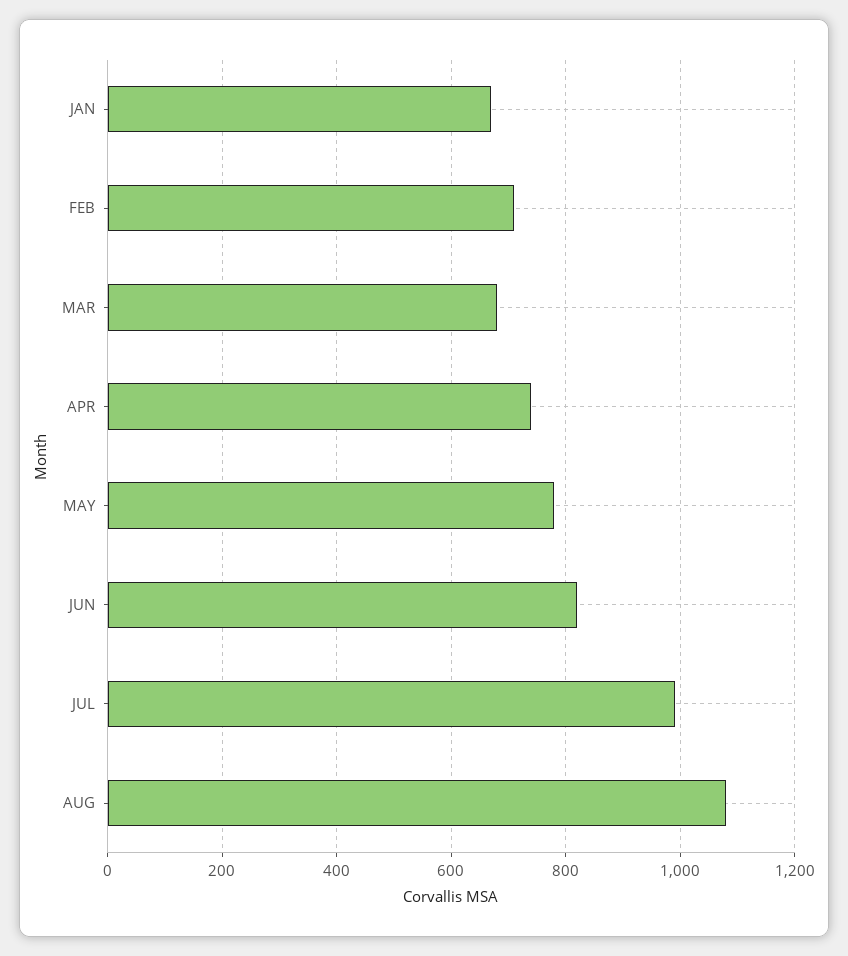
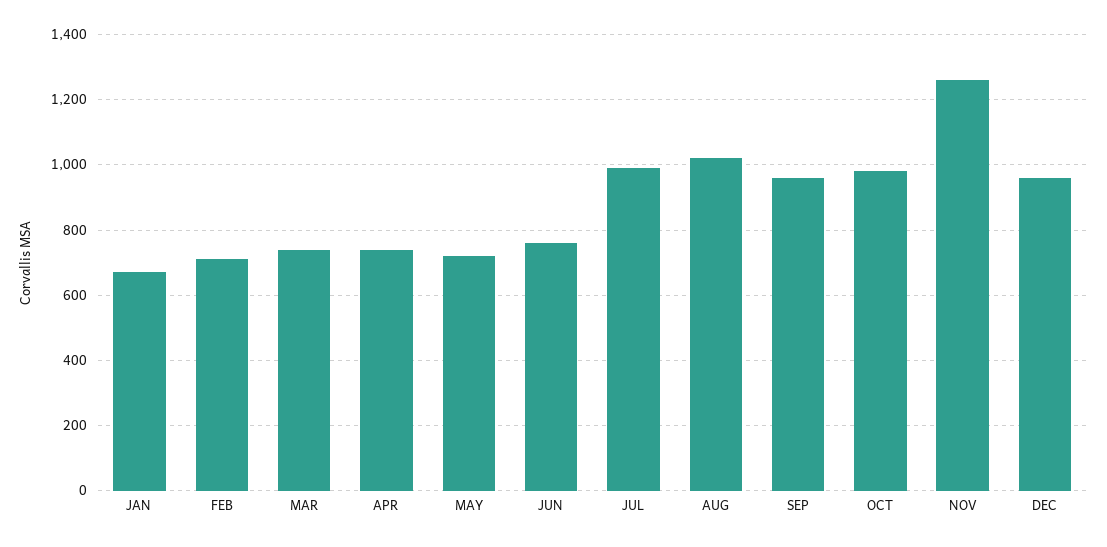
MAR: 680 -> 740
MAY: 780 -> 720
JUN: 820 -> 760
AUG: 1080 -> 1020
SEP: none -> 960
OCT: none -> 980
NOV: none -> 1260
DEC: none -> 960

